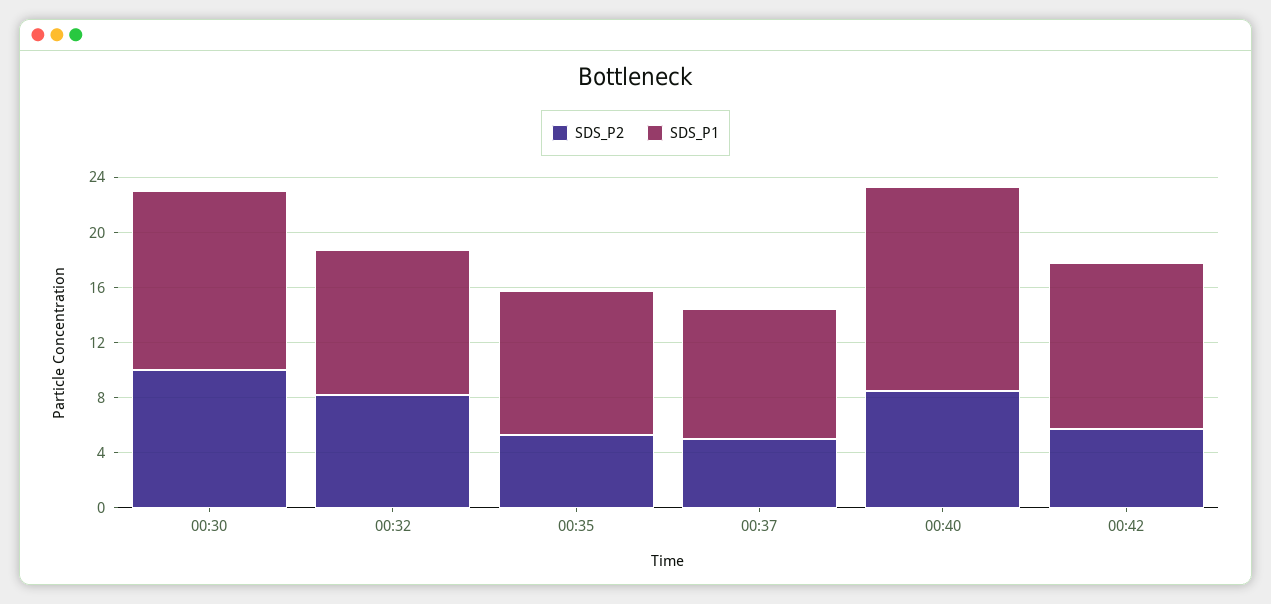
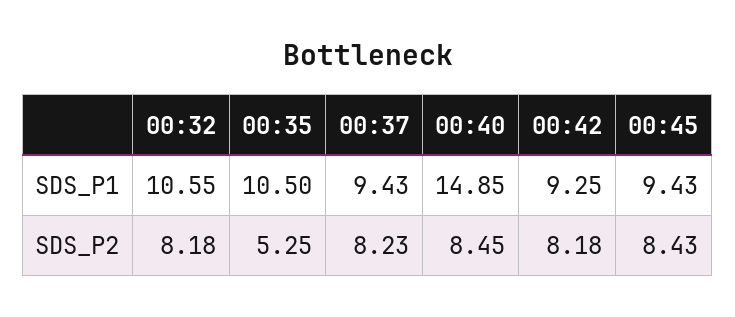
SDS_P2, 00:30: 10 -> none
SDS_P1, 00:30: 13 -> none
SDS_P2, 00:37: 5 -> 8.23
SDS_P2, 00:42: 6 -> 8.18
SDS_P1, 00:42: 12 -> 9.25
SDS_P1, 00:45: none -> 9.43
SDS_P2, 00:45: none -> 8.43

